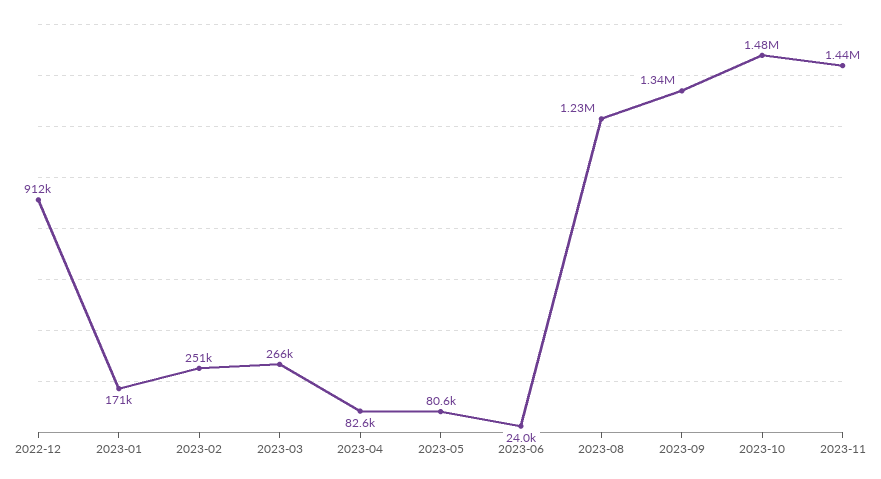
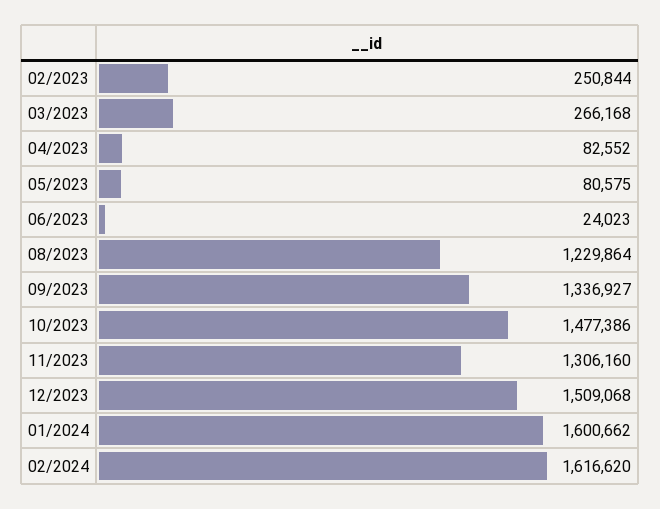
2022-12: 912000 -> none
2023-01: 171000 -> none
2023-11: 1440000 -> 1306160
12/2023: none -> 1509068
01/2024: none -> 1600662
02/2024: none -> 1616620

